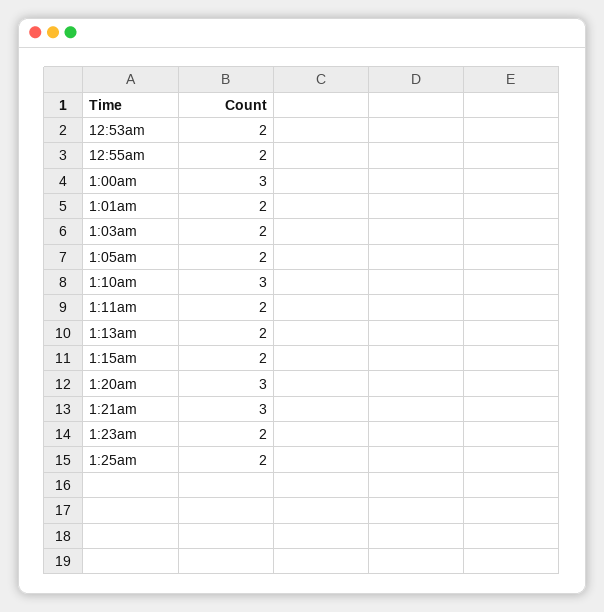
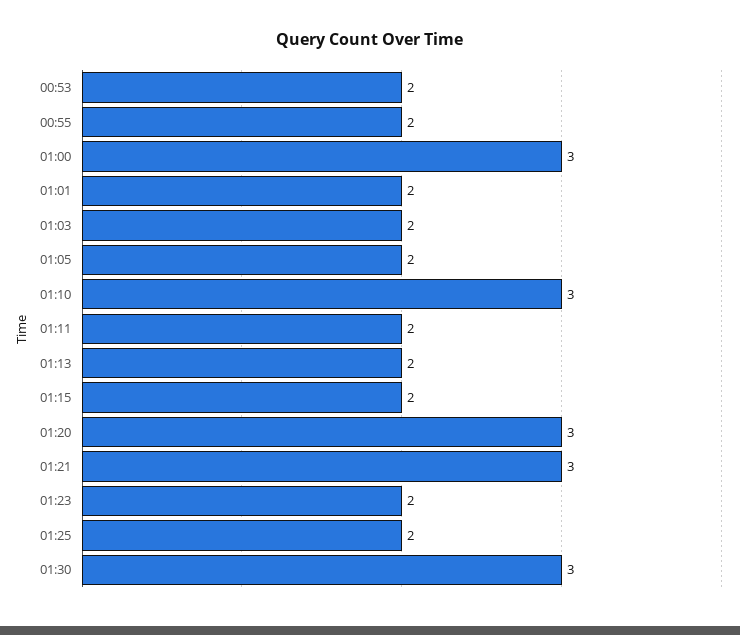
01:30: none -> 3

